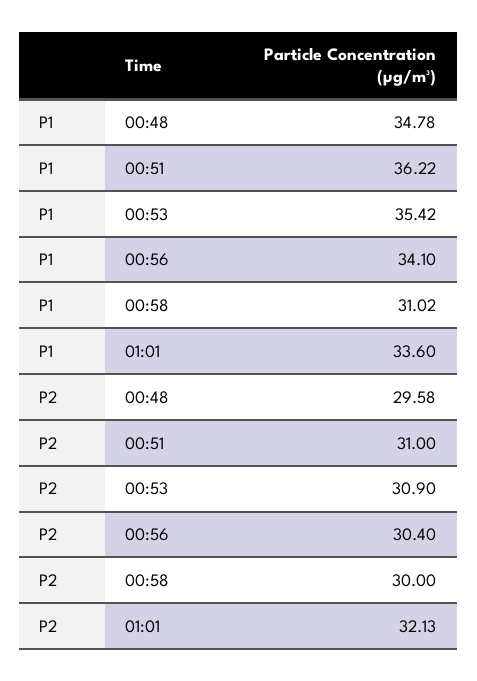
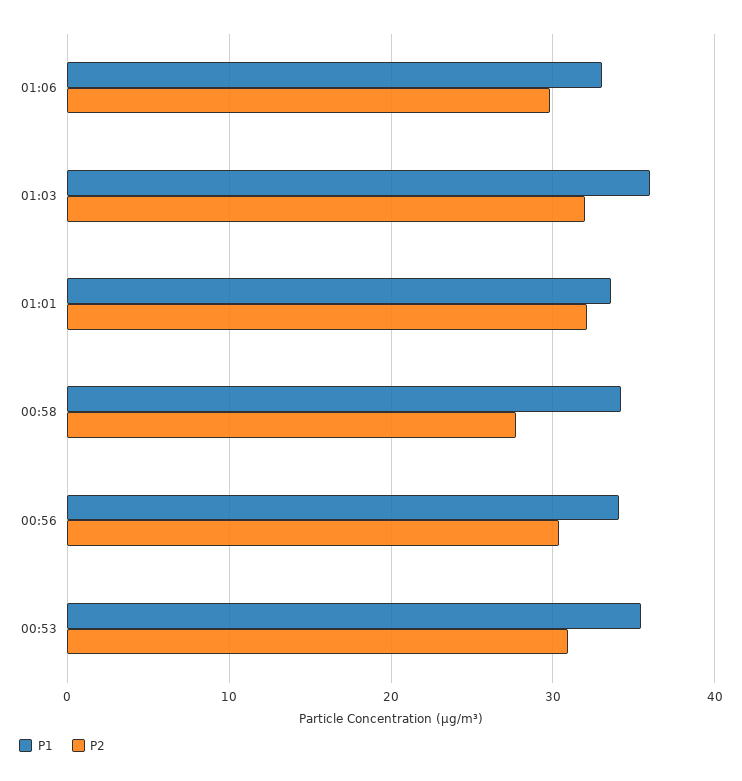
P1, 00:48: 34.78 -> none
P1, 00:51: 36.22 -> none
P1, 00:58: 31.02 -> 34
P2, 00:48: 29.58 -> none
P2, 00:51: 31 -> none
P2, 00:58: 30 -> 28
P1, 01:06: none -> 33
P2, 01:06: none -> 30
P1, 01:03: none -> 36
P2, 01:03: none -> 32

